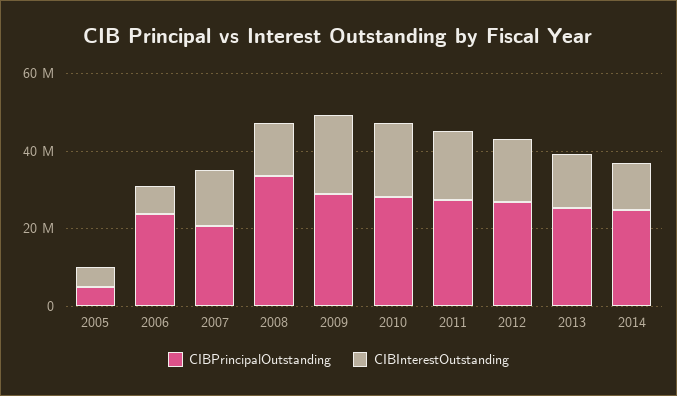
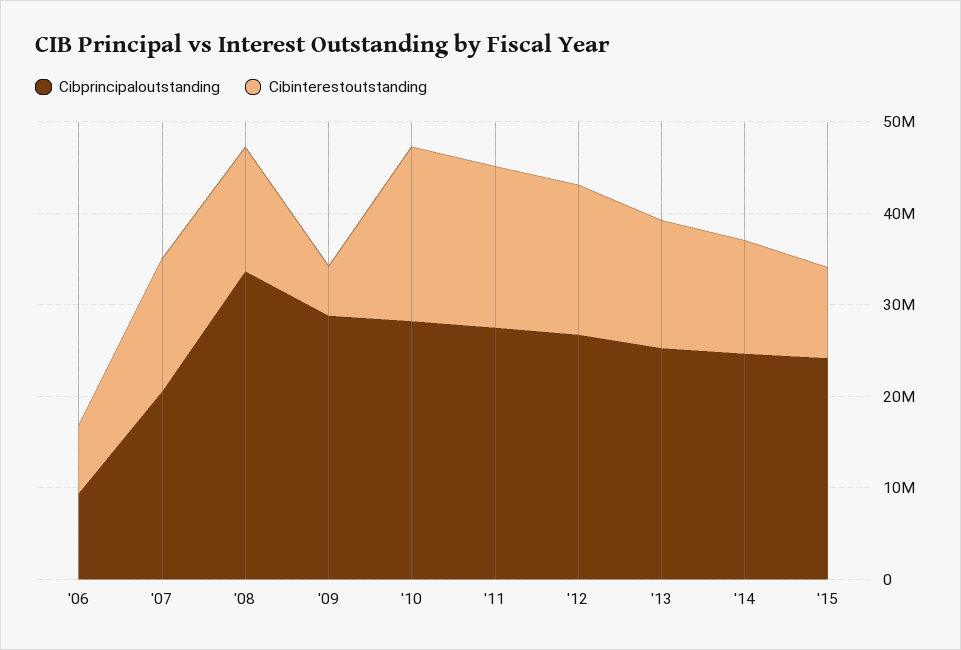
CIBPrincipalOutstanding, 2005: 5000000 -> none
CIBInterestOutstanding, 2005: 5000000 -> none
CIBPrincipalOutstanding, 2006: 25000000 -> 10000000
CIBInterestOutstanding, 2009: 20000000 -> 6000000
CIBPrincipalOutstanding, '15: none -> 24000000
CIBInterestOutstanding, '15: none -> 10000000

